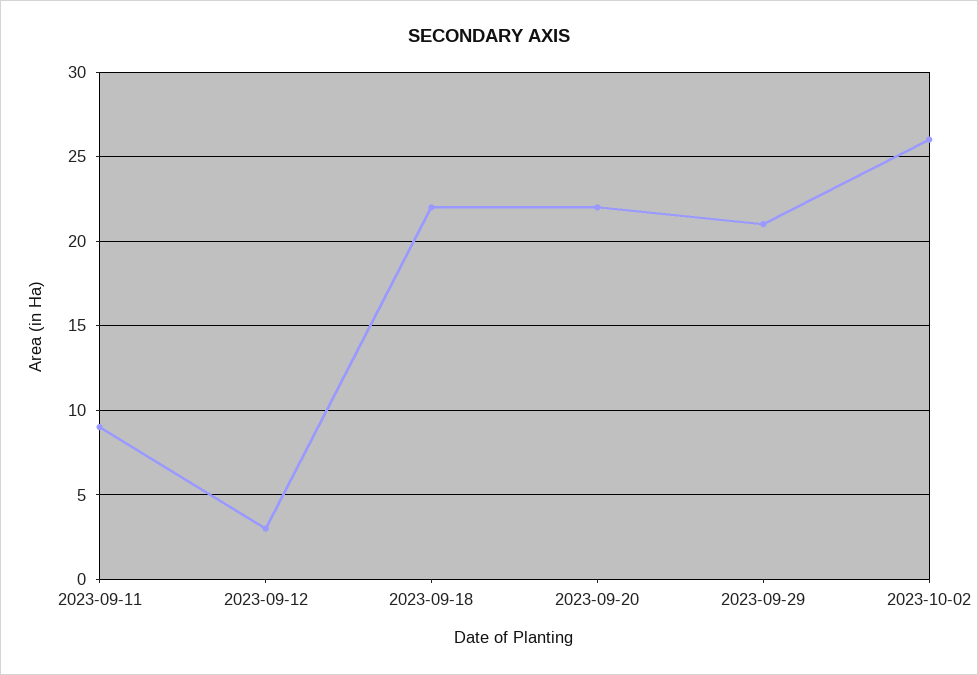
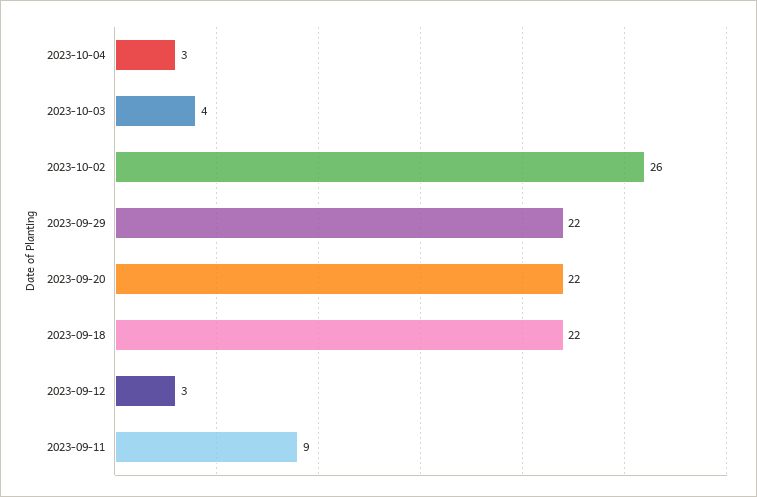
2023-09-29: 21 -> 22
2023-10-04: none -> 3
2023-10-03: none -> 4

